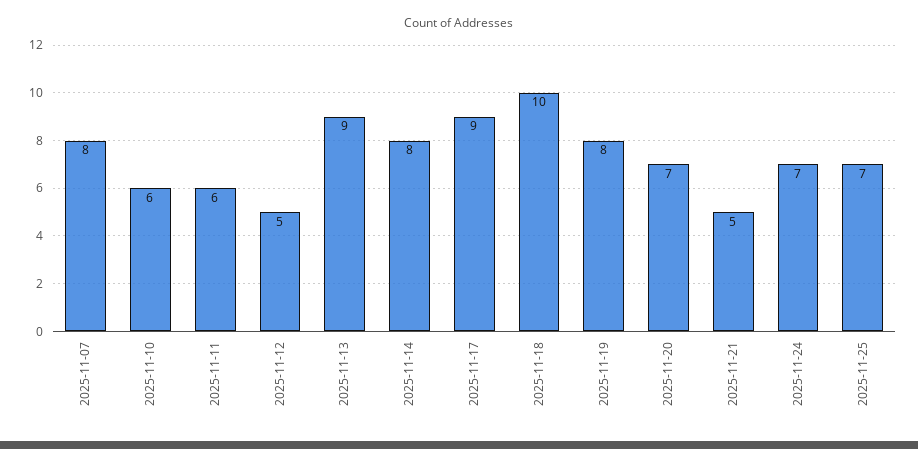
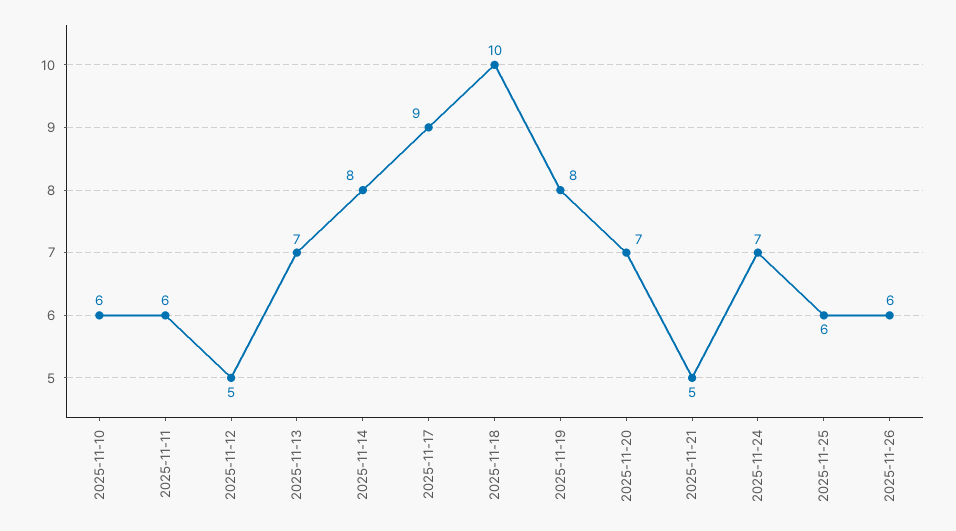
2025-11-07: 8 -> none
2025-11-13: 9 -> 7
2025-11-25: 7 -> 6
2025-11-26: none -> 6

